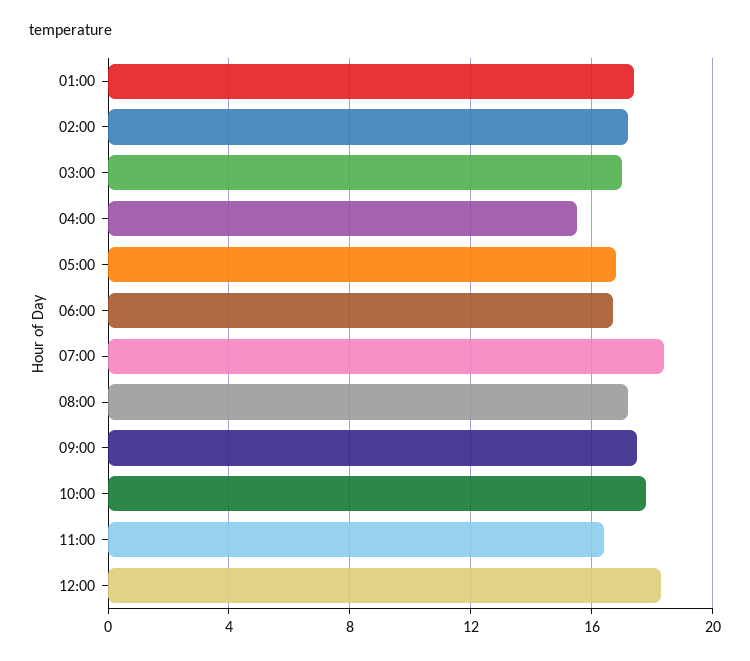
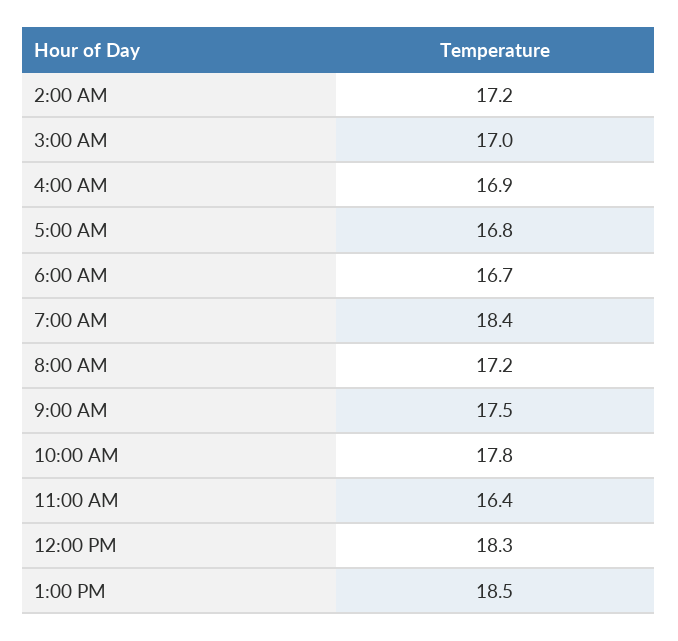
01:00: 17.5 -> none
04:00: 15.5 -> 16.9
1:00 PM: none -> 18.5

